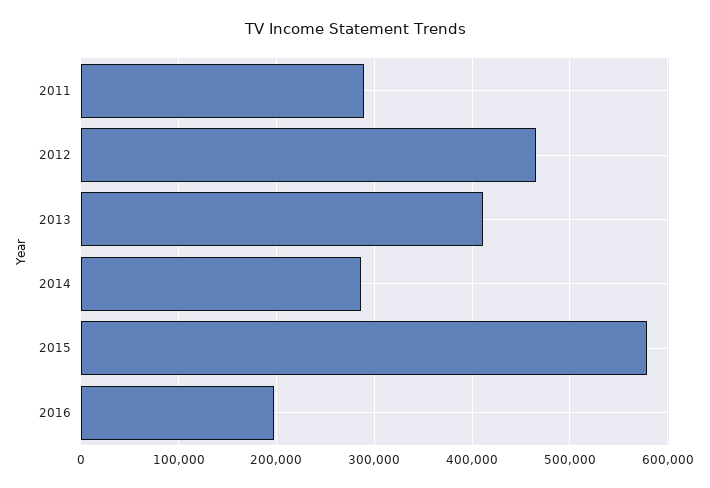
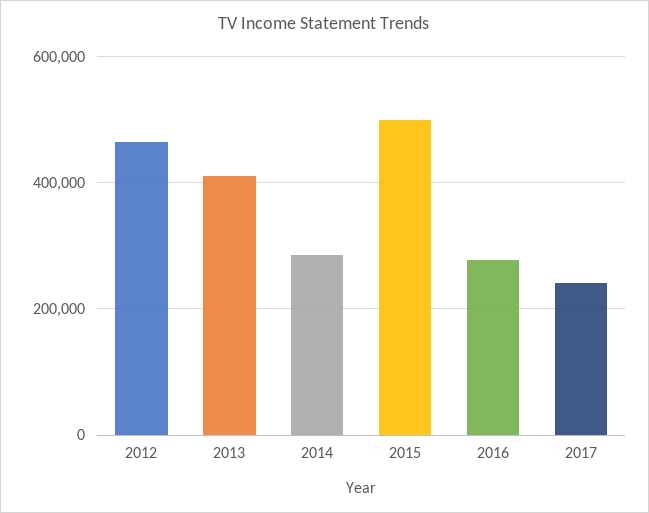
2011: 290000 -> none
2015: 580000 -> 500000
2016: 200000 -> 280000
2017: none -> 240000

